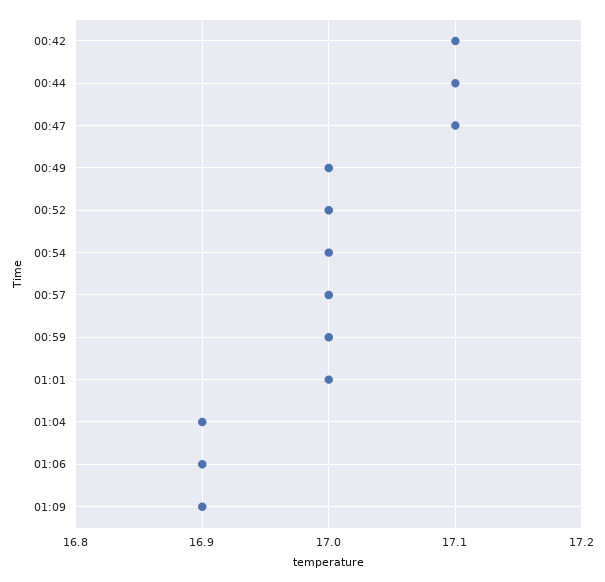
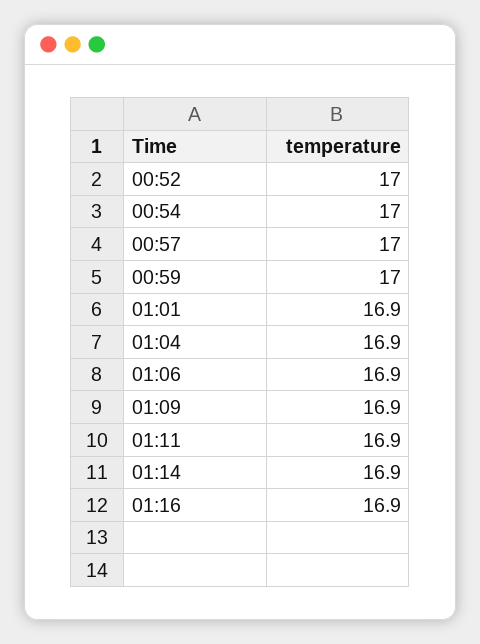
00:42: 17.1 -> none
00:44: 17.1 -> none
00:47: 17.1 -> none
00:49: 17 -> none
01:01: 17 -> 16.9
01:11: none -> 16.9
01:14: none -> 16.9
01:16: none -> 16.9

